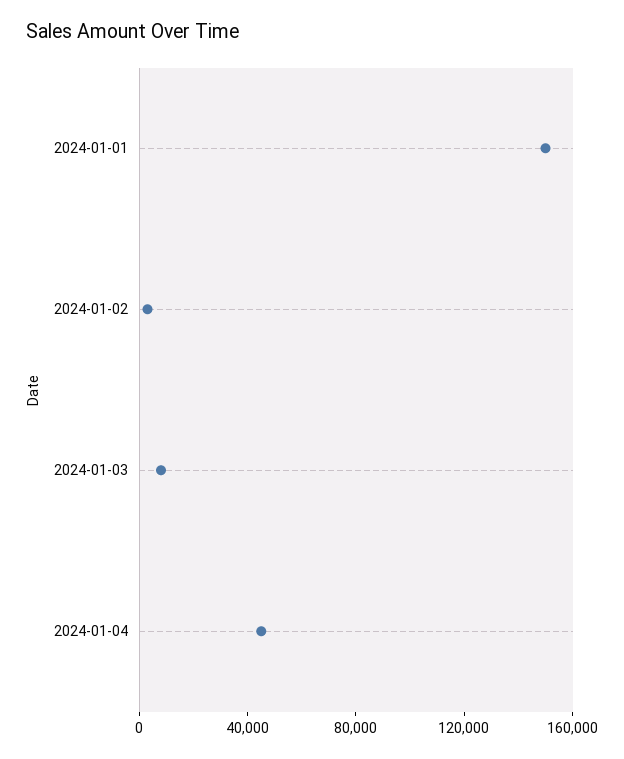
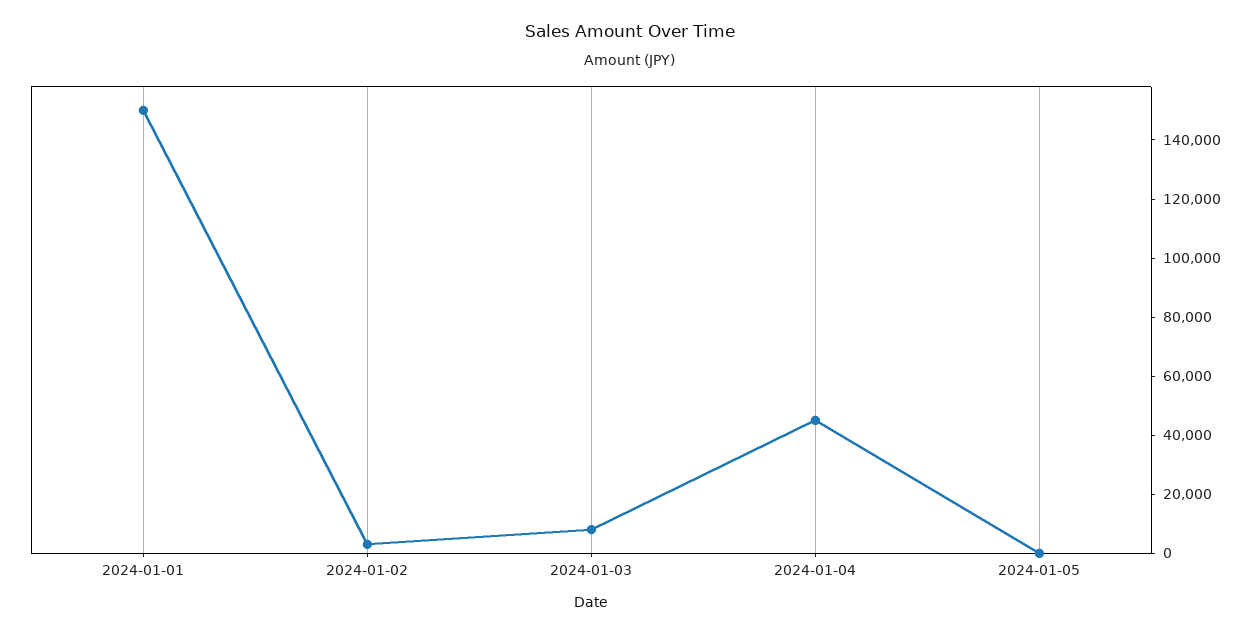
2024-01-05: none -> 0

